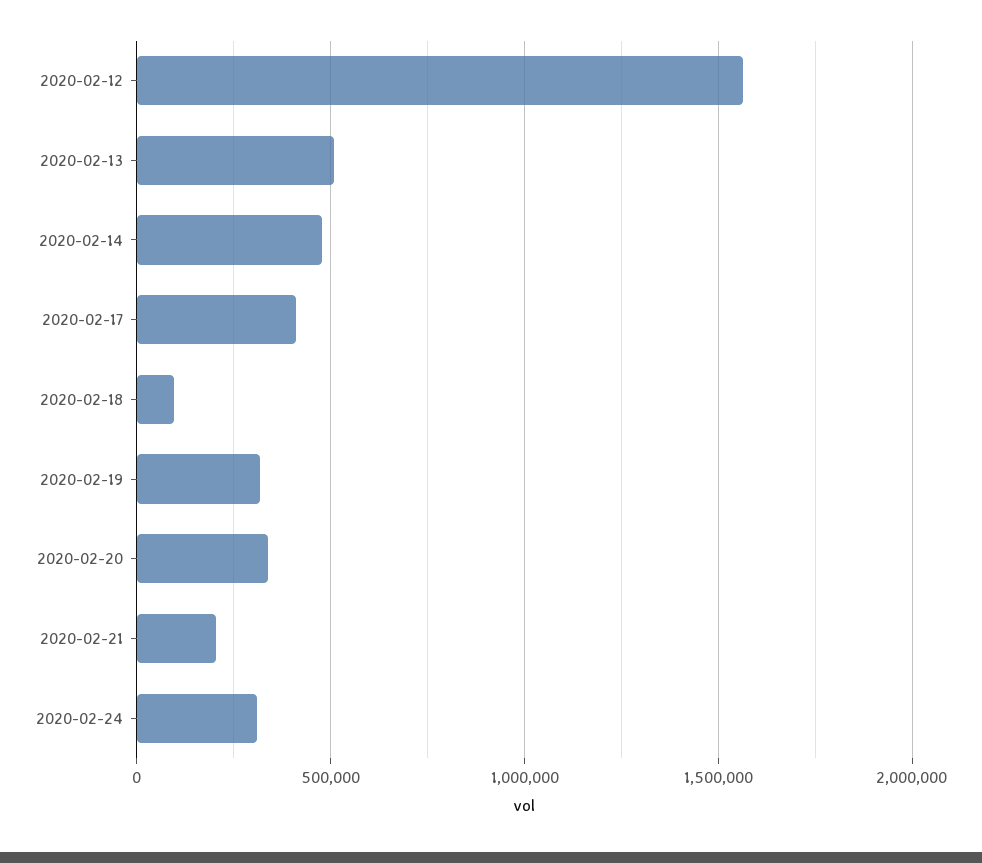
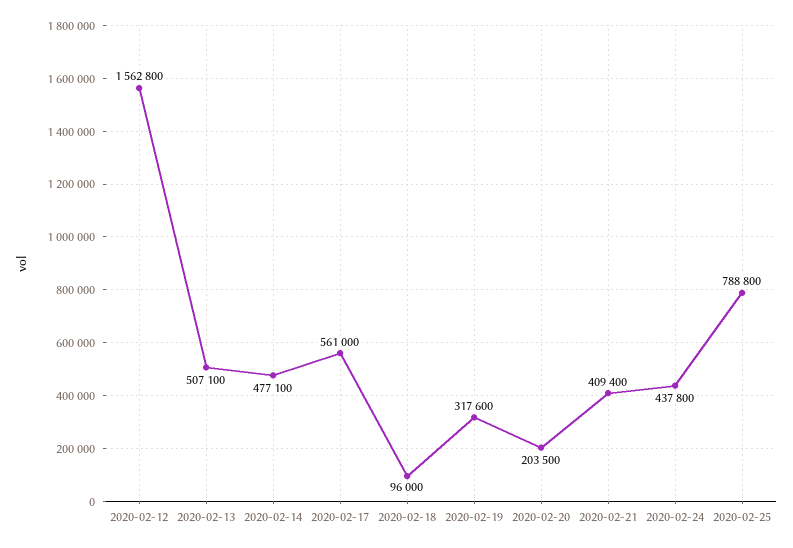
2020-02-17: 400000 -> 561000
2020-02-20: 350000 -> 203500
2020-02-21: 200000 -> 409400
2020-02-24: 300000 -> 437800
2020-02-25: none -> 788800

